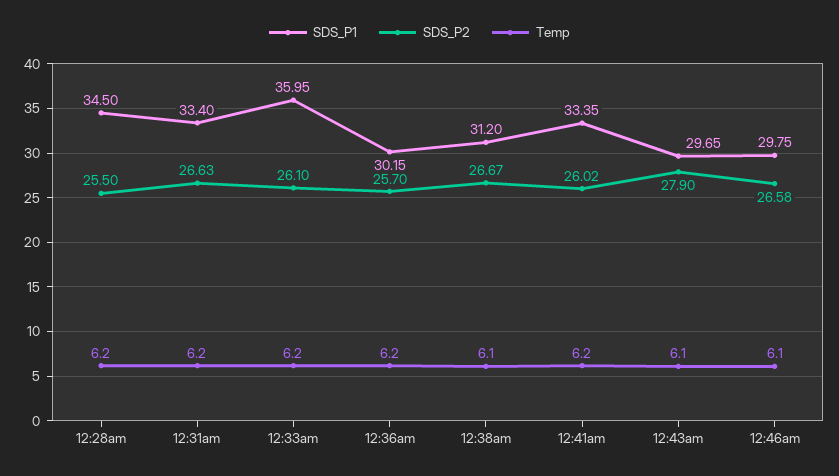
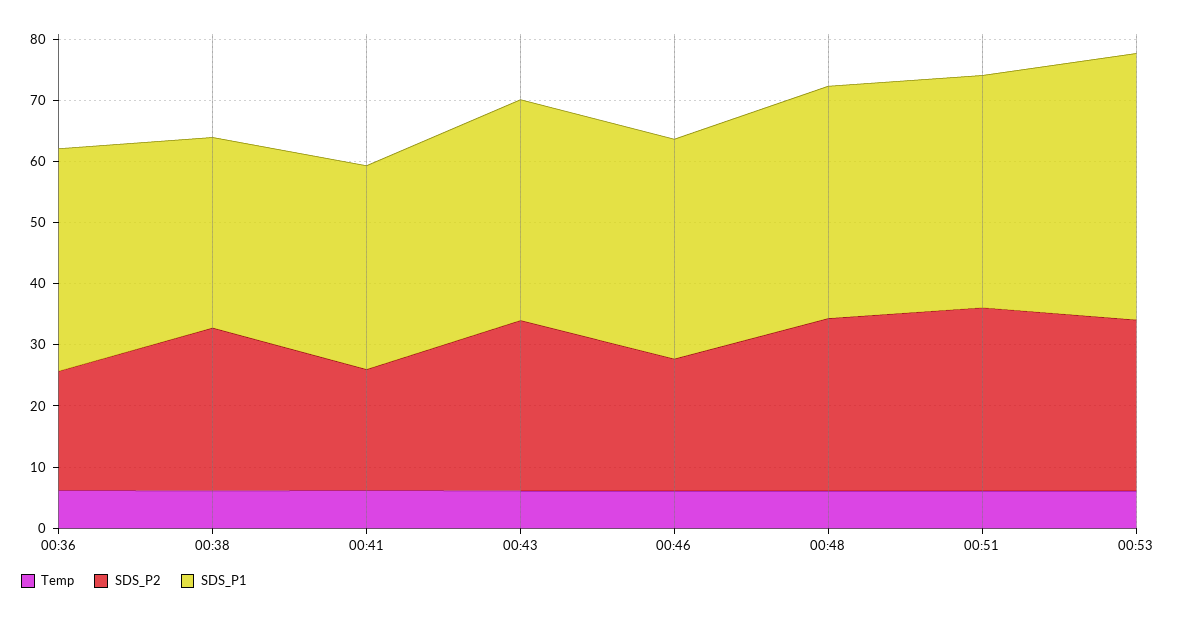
SDS_P1, 12:28am: 34.5 -> none
SDS_P2, 12:28am: 25.5 -> none
Temp, 12:28am: 6.2 -> none
SDS_P1, 12:31am: 33.4 -> none
SDS_P2, 12:31am: 26.63 -> none
Temp, 12:31am: 6.2 -> none
SDS_P1, 12:33am: 35.95 -> none
SDS_P2, 12:33am: 26.1 -> none
Temp, 12:33am: 6.2 -> none
SDS_P1, 12:36am: 30.15 -> 36
SDS_P2, 12:36am: 25.7 -> 20
SDS_P2, 12:41am: 26.02 -> 20
SDS_P1, 12:43am: 29.65 -> 36
SDS_P1, 12:46am: 29.75 -> 36
SDS_P2, 12:46am: 26.58 -> 22
Temp, 00:48: none -> 6
SDS_P2, 00:48: none -> 28
SDS_P1, 00:48: none -> 38
Temp, 00:51: none -> 6
SDS_P2, 00:51: none -> 30
SDS_P1, 00:51: none -> 38
Temp, 00:53: none -> 6
SDS_P2, 00:53: none -> 28
SDS_P1, 00:53: none -> 44

